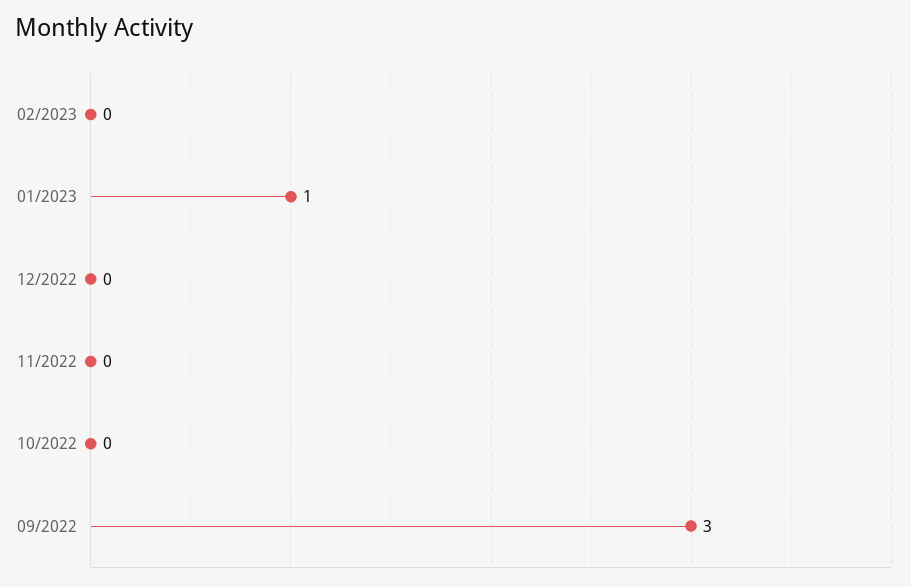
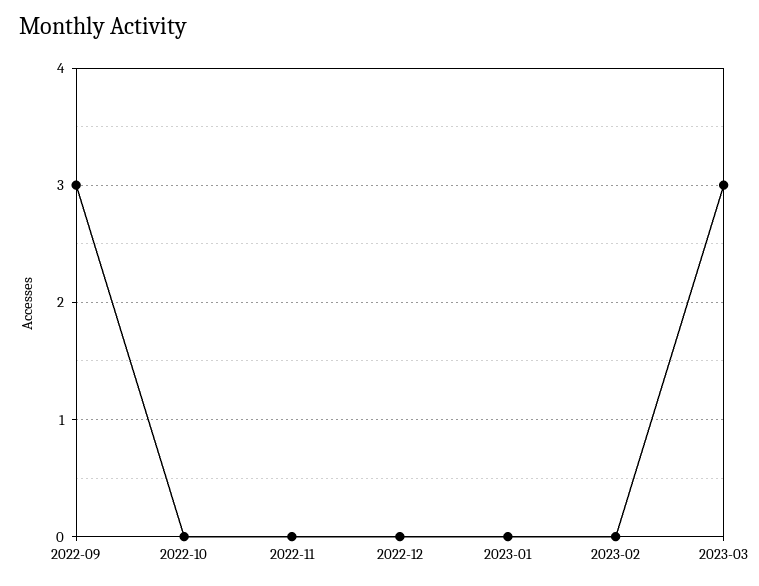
01/2023: 1 -> 0
2023-03: none -> 3

